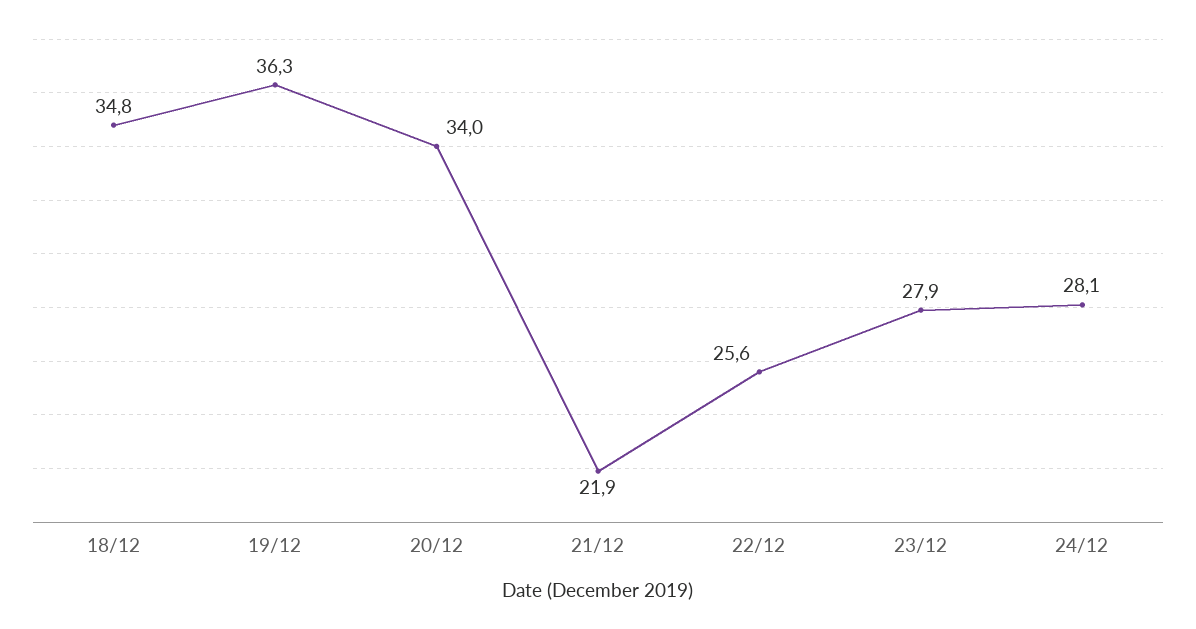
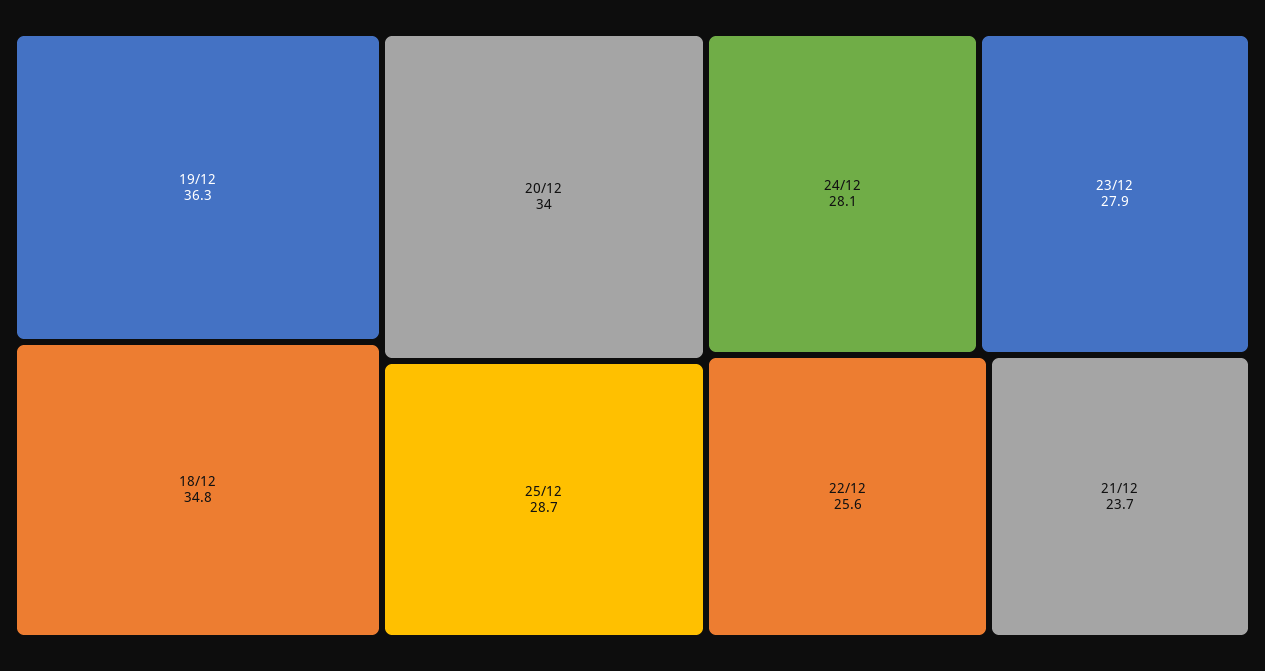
21/12: 21.9 -> 23.7
25/12: none -> 28.7

